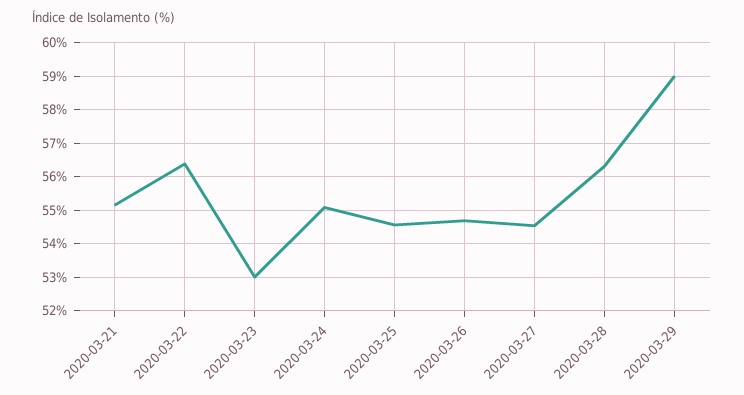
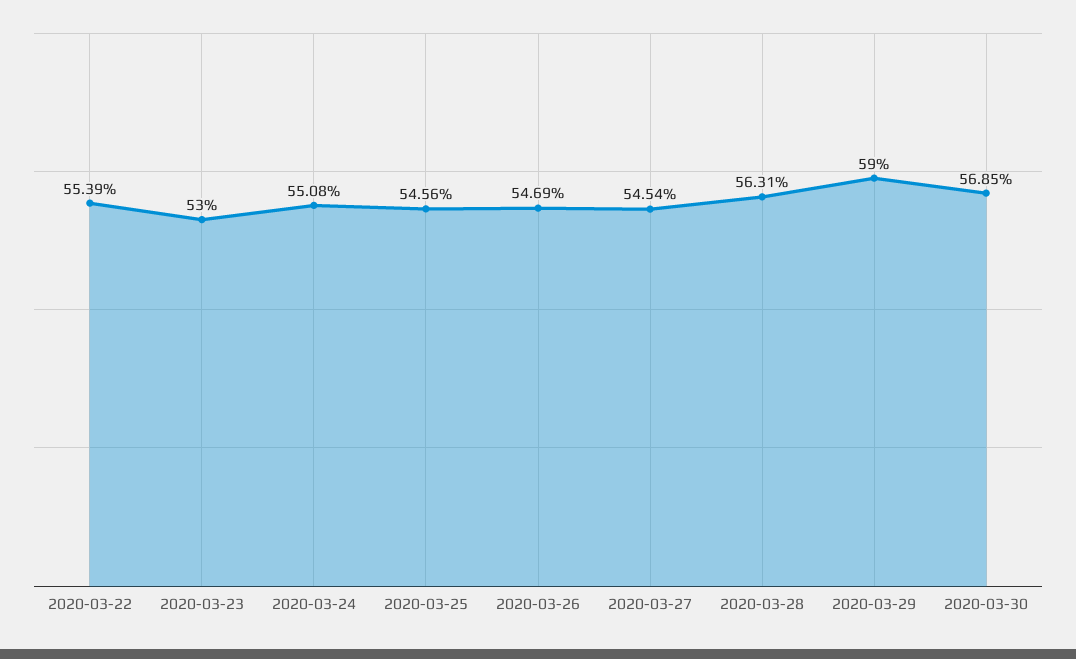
2020-03-21: 55.2 -> none
2020-03-22: 56.4 -> 55.39
2020-03-30: none -> 56.85

